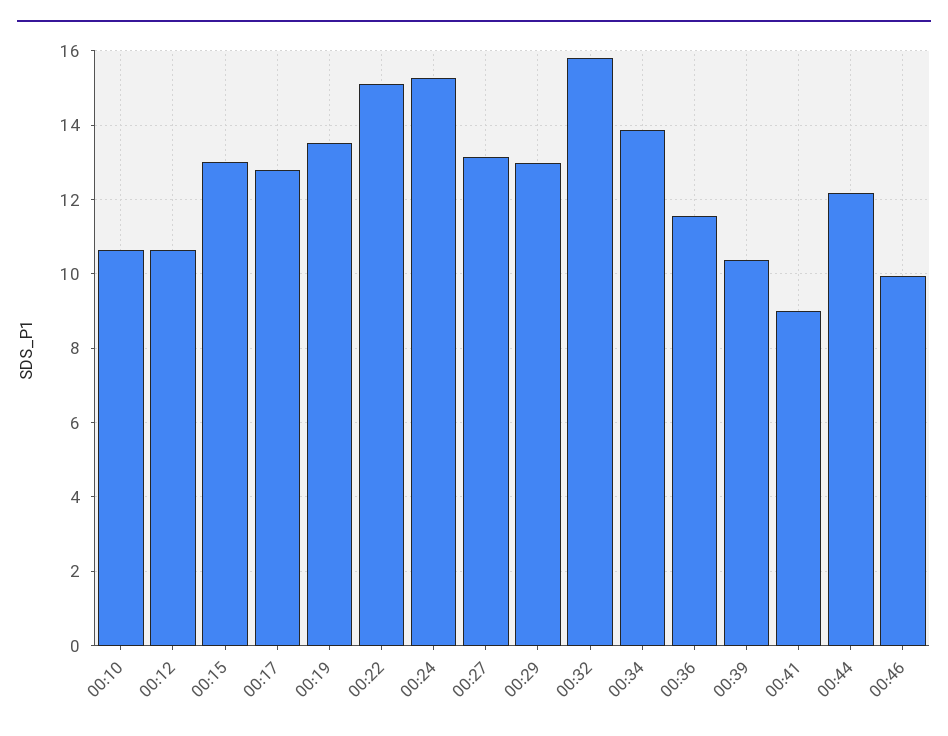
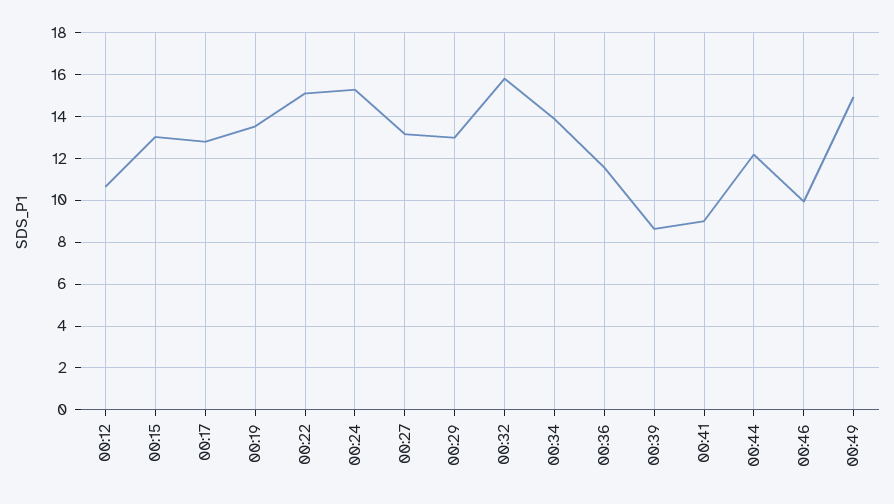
00:10: 10.6 -> none
00:39: 10.4 -> 8.5
00:49: none -> 15

